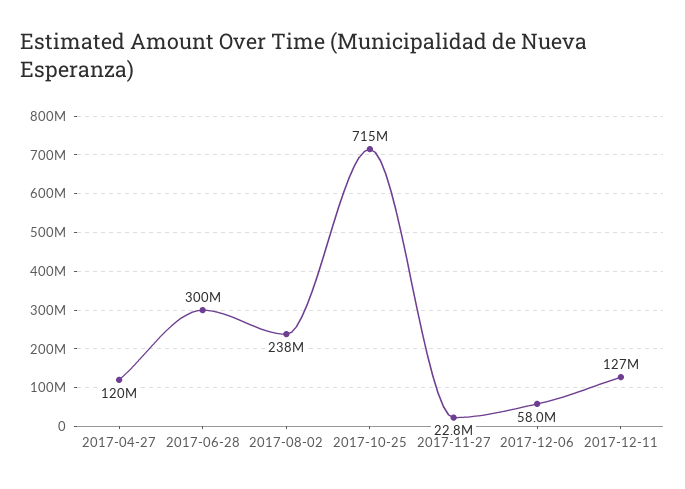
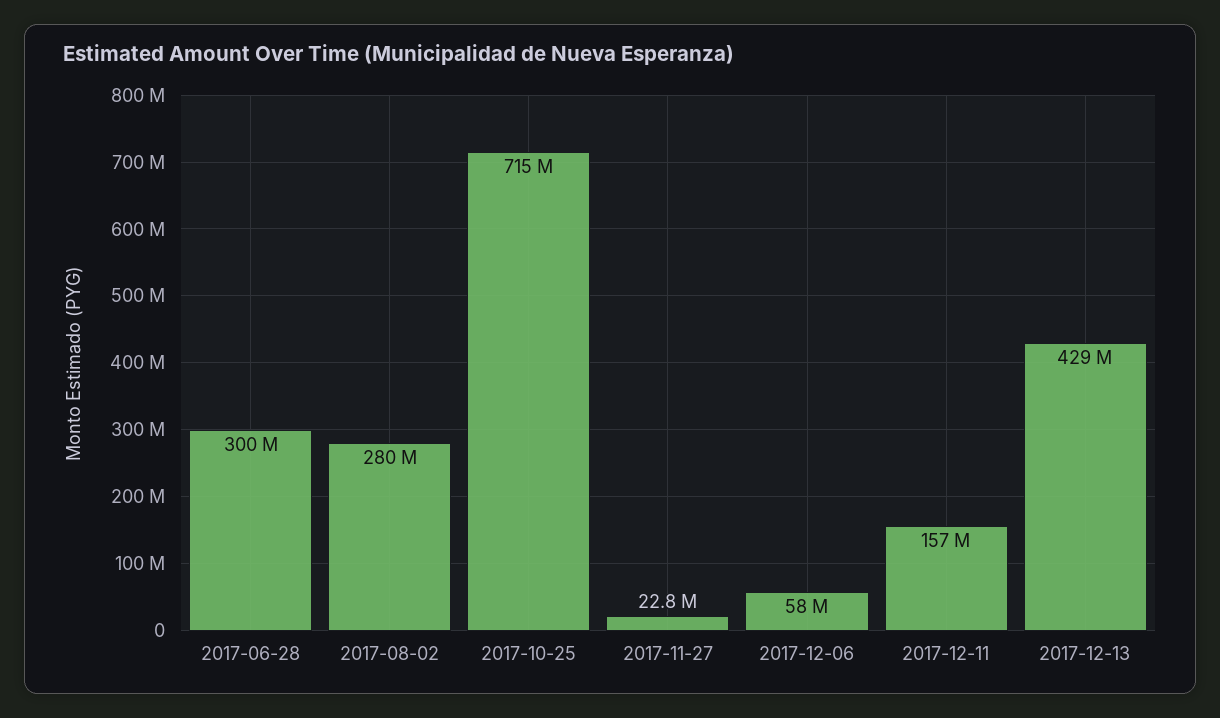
2017-04-27: 120000000 -> none
2017-08-02: 238000000 -> 280000000
2017-12-11: 127000000 -> 157000000
2017-12-13: none -> 429000000

